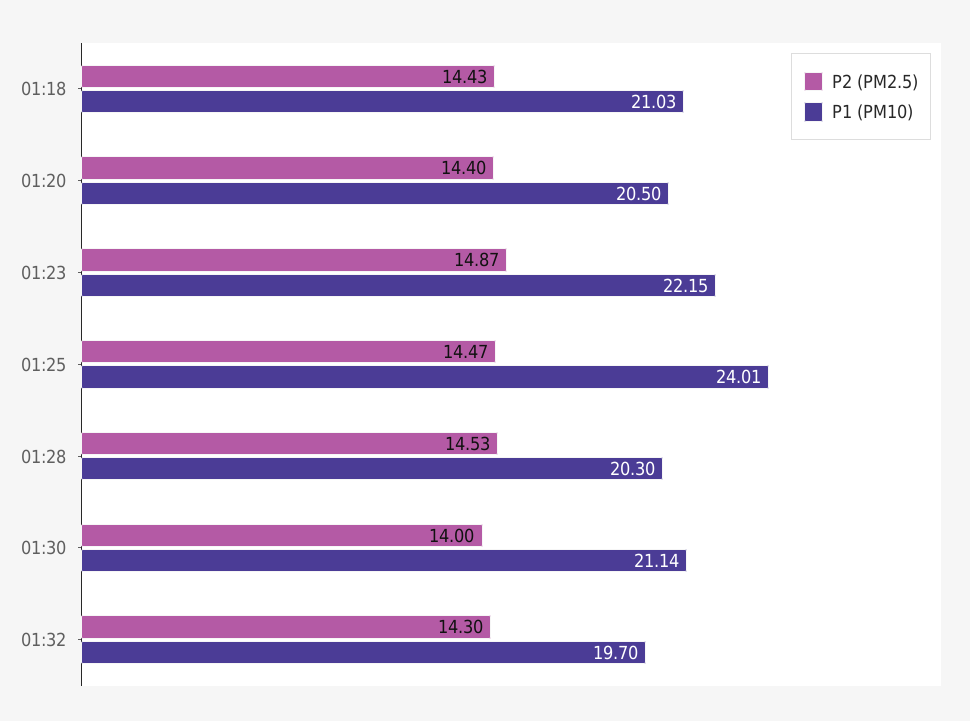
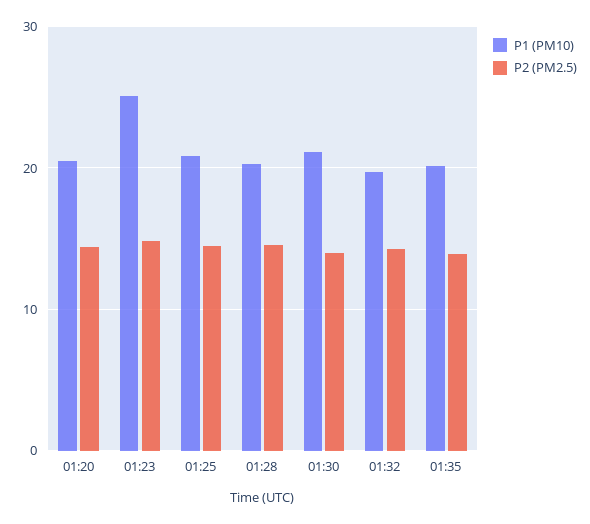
P2 (PM2.5), 01:18: 14.43 -> none
P1 (PM10), 01:18: 21.03 -> none
P1 (PM10), 01:23: 22.15 -> 25
P1 (PM10), 01:25: 24.01 -> 21
P1 (PM10), 01:35: none -> 20
P2 (PM2.5), 01:35: none -> 14

